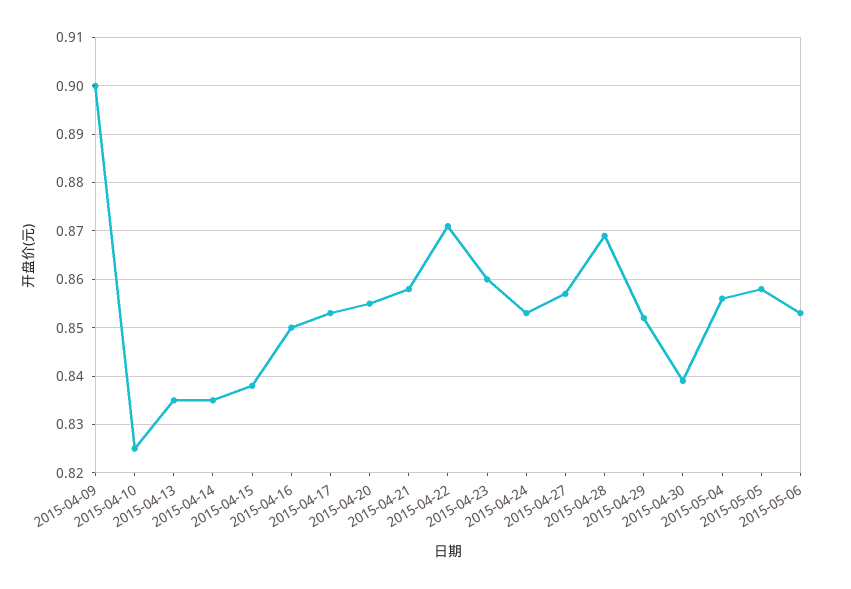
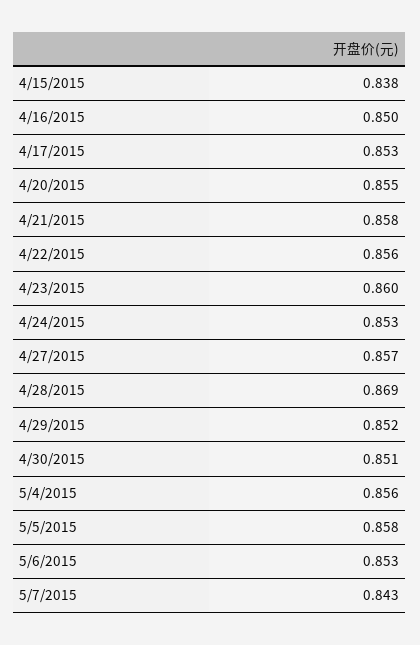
2015-04-09: 0.9 -> none
2015-04-10: 0.825 -> none
2015-04-13: 0.835 -> none
2015-04-14: 0.835 -> none
2015-04-22: 0.87 -> 0.856
2015-04-30: 0.84 -> 0.851
5/7/2015: none -> 0.843

